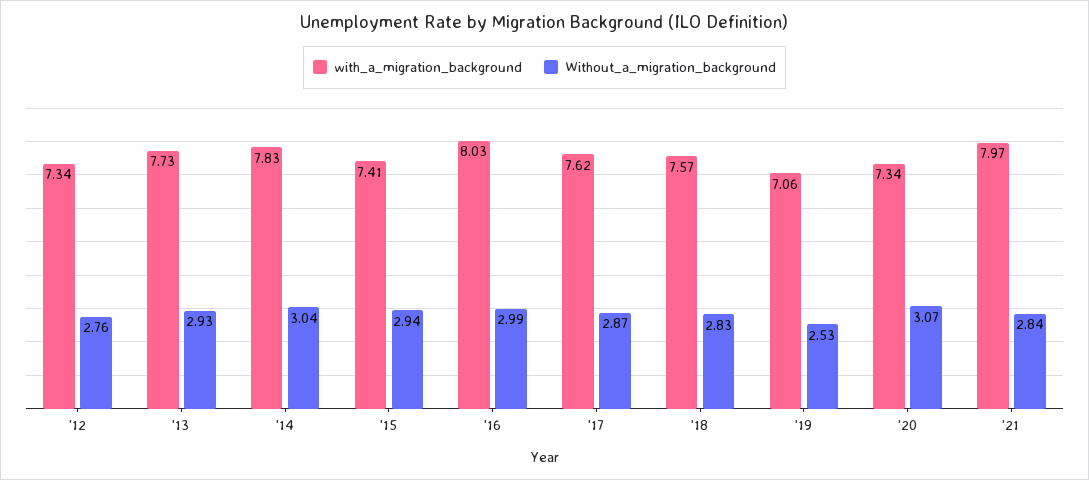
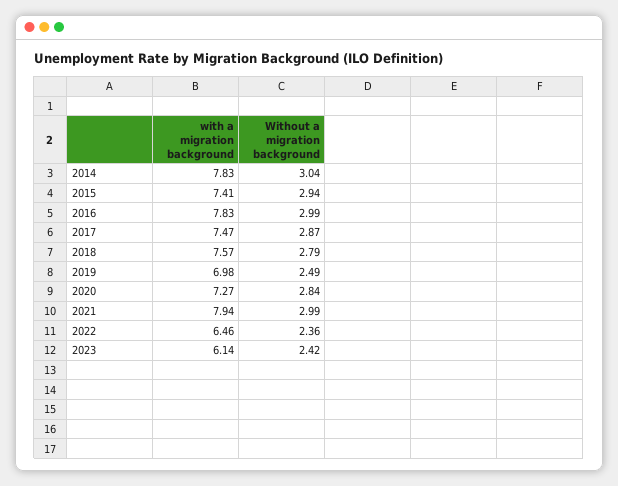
with_a_migration_background, '12: 7.34 -> none
Without_a_migration_background, '12: 2.76 -> none
with_a_migration_background, '13: 7.73 -> none
Without_a_migration_background, '13: 2.93 -> none
with_a_migration_background, '16: 8.03 -> 7.83
with_a_migration_background, '17: 7.62 -> 7.47
Without_a_migration_background, '18: 2.83 -> 2.79
with_a_migration_background, '19: 7.06 -> 6.98
Without_a_migration_background, '19: 2.53 -> 2.49
with_a_migration_background, '20: 7.34 -> 7.27
Without_a_migration_background, '20: 3.07 -> 2.84
with_a_migration_background, '21: 7.97 -> 7.94
Without_a_migration_background, '21: 2.84 -> 2.99
with_a_migration_background, 2022: none -> 6.46
Without_a_migration_background, 2022: none -> 2.36
with_a_migration_background, 2023: none -> 6.14
Without_a_migration_background, 2023: none -> 2.42

